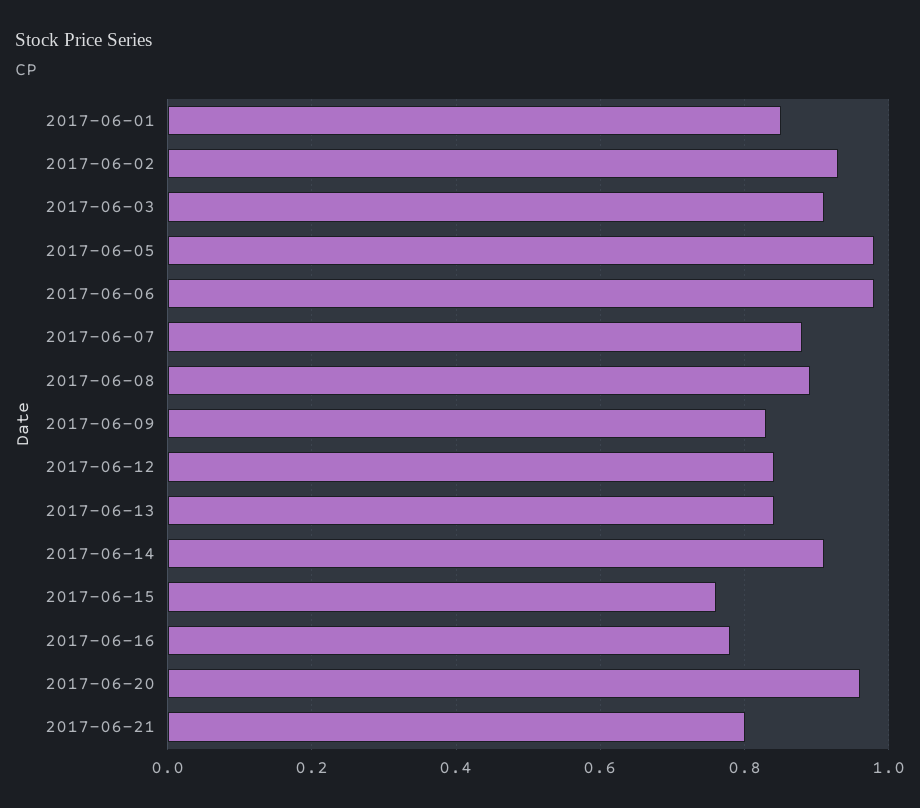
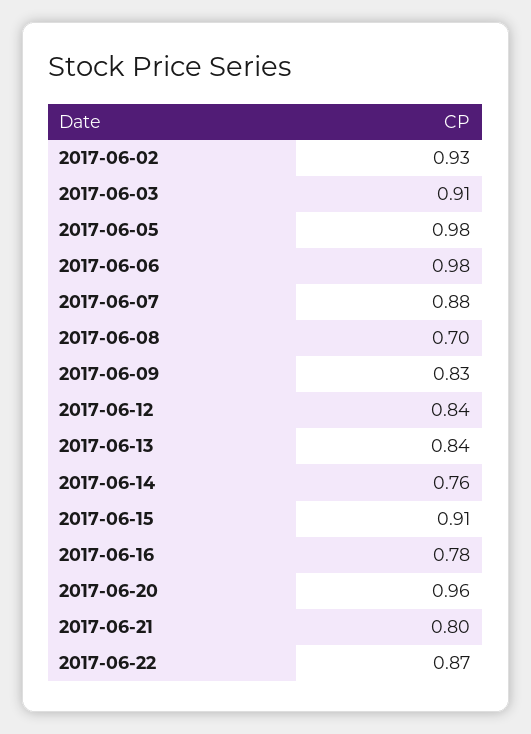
2017-06-01: 0.85 -> none
2017-06-08: 0.9 -> 0.7
2017-06-14: 0.9 -> 0.76
2017-06-15: 0.75 -> 0.91
2017-06-22: none -> 0.87

